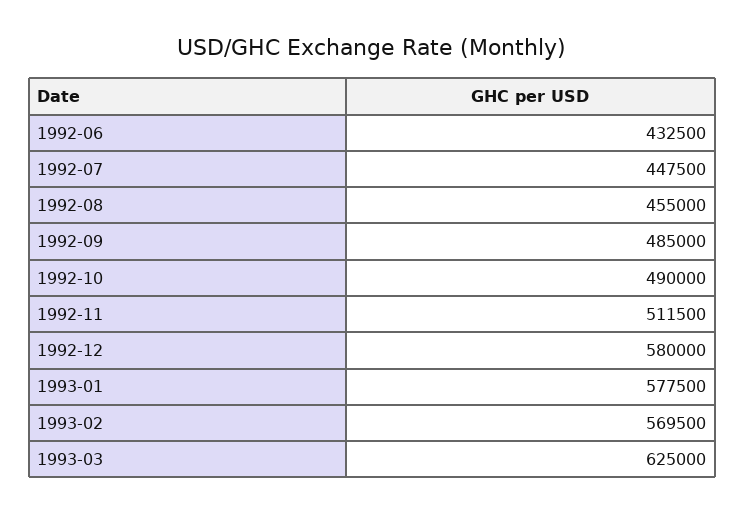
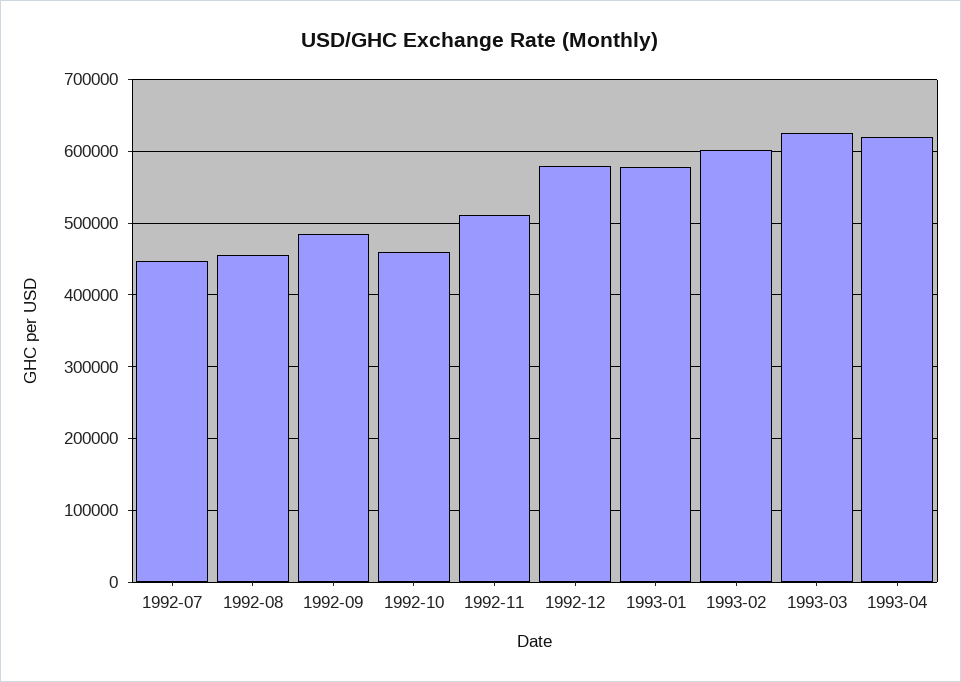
1992-06: 432500 -> none
1992-10: 490000 -> 460000
1993-02: 569500 -> 600000
1993-04: none -> 620000

